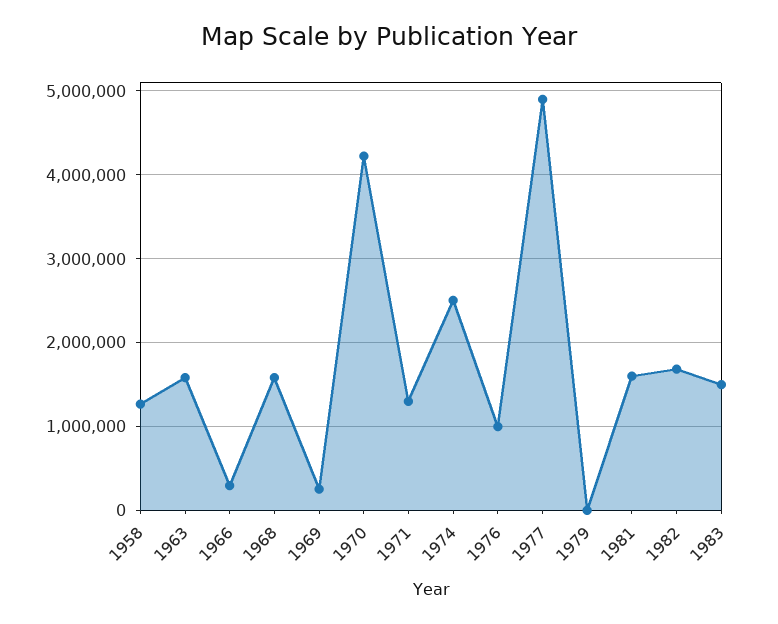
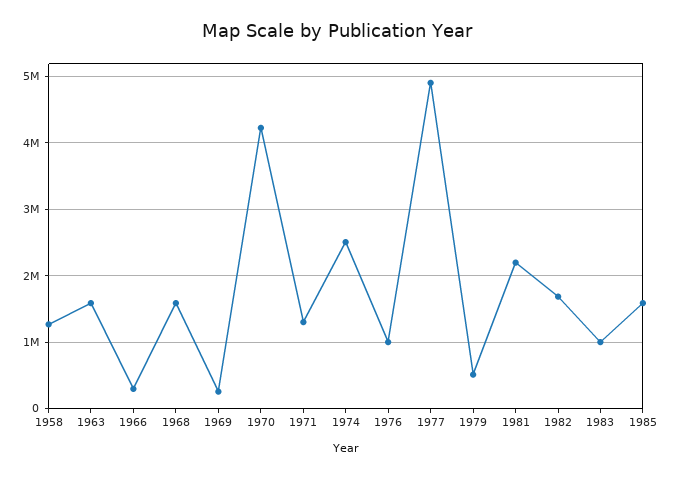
1979: 0 -> 500000
1981: 1600000 -> 2200000
1983: 1500000 -> 1000000
1985: none -> 1600000

